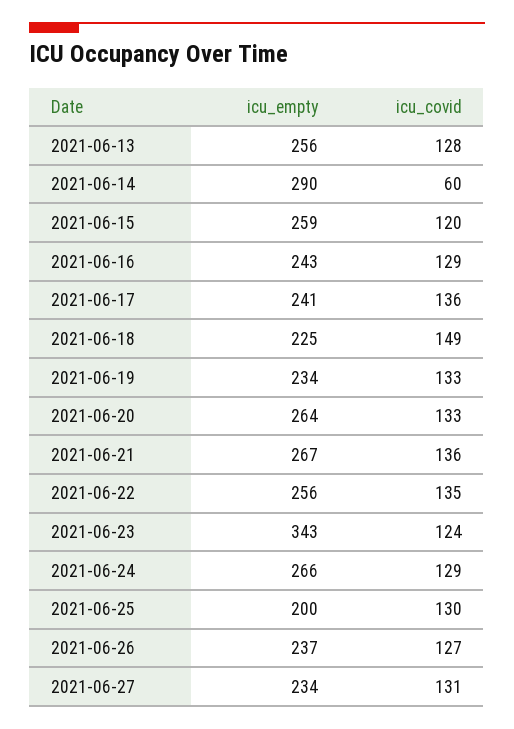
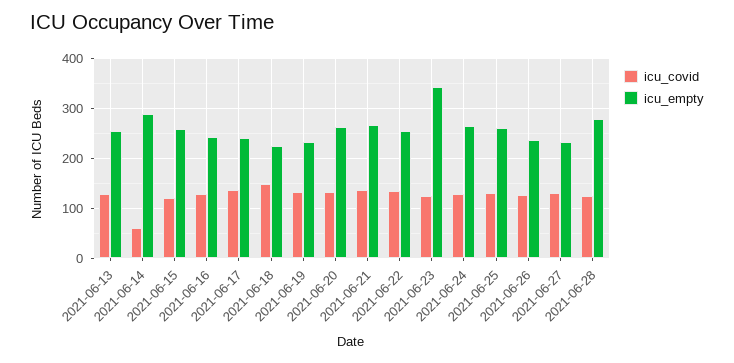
icu_empty, 2021-06-25: 200 -> 260
icu_covid, 2021-06-28: none -> 120
icu_empty, 2021-06-28: none -> 280

